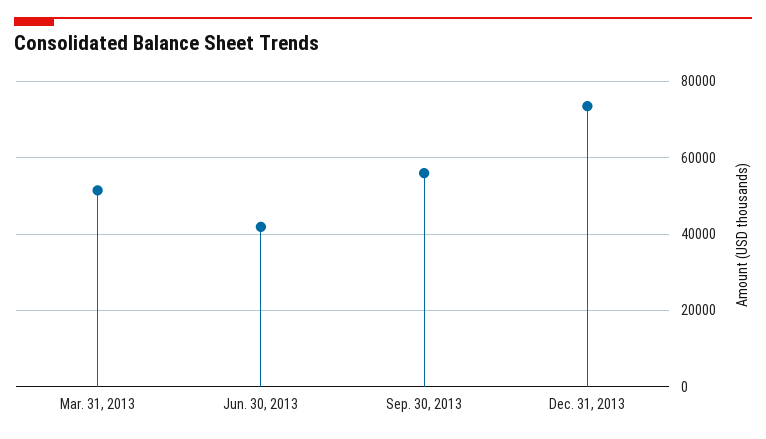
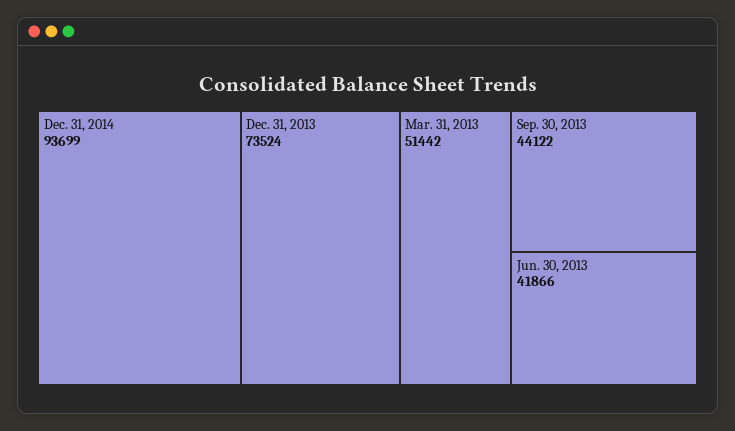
Sep. 30, 2013: 56000 -> 44122
Dec. 31, 2014: none -> 93699

